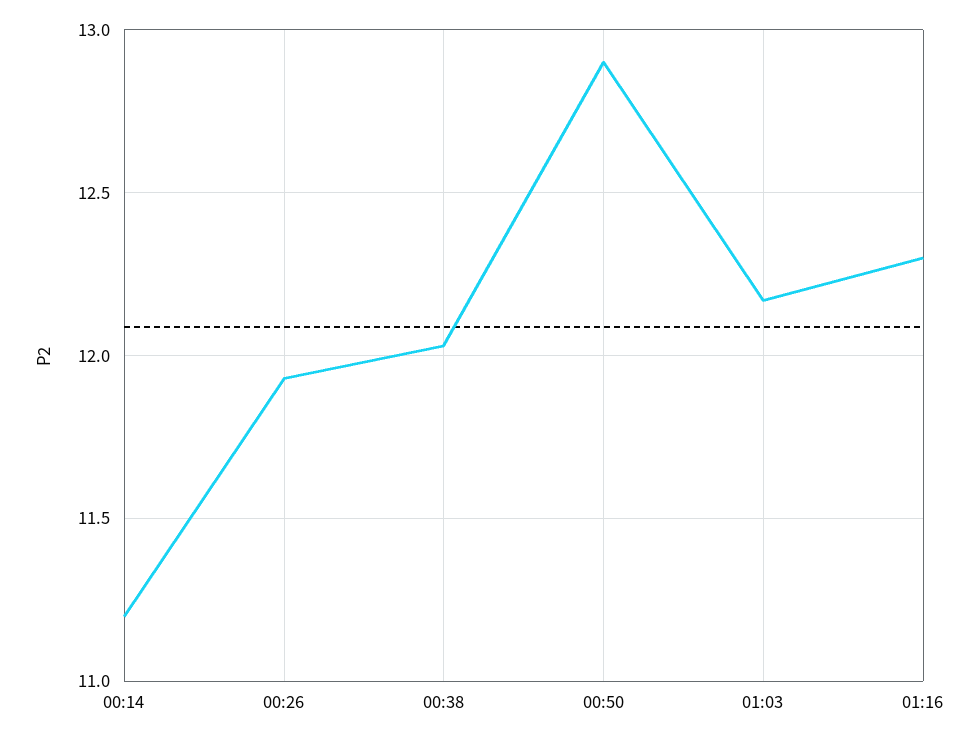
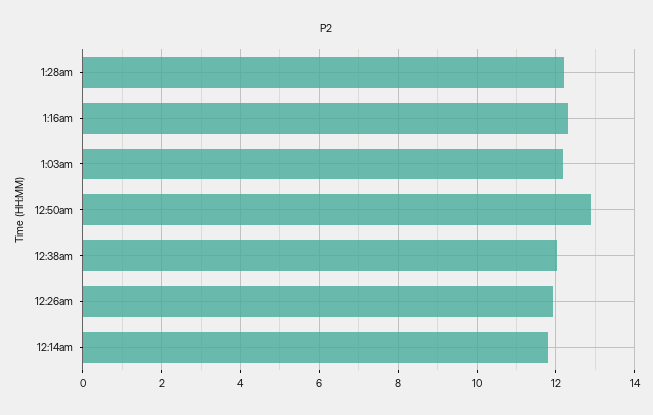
00:14: 11.2 -> 11.8
1:28am: none -> 12.2

